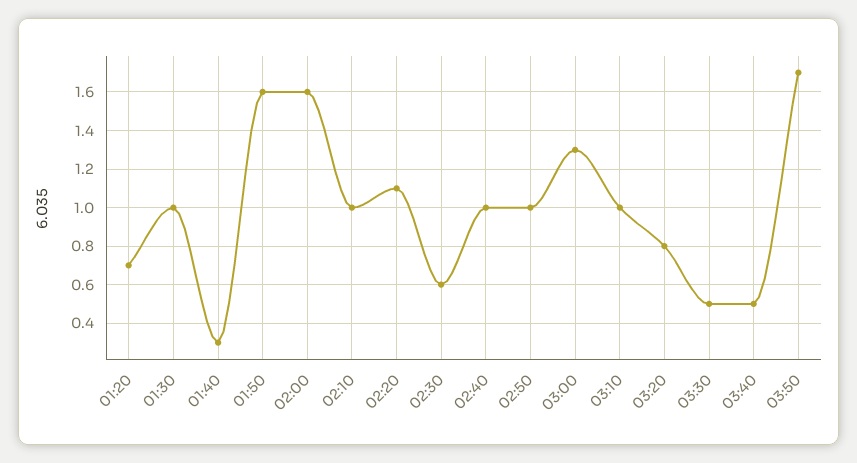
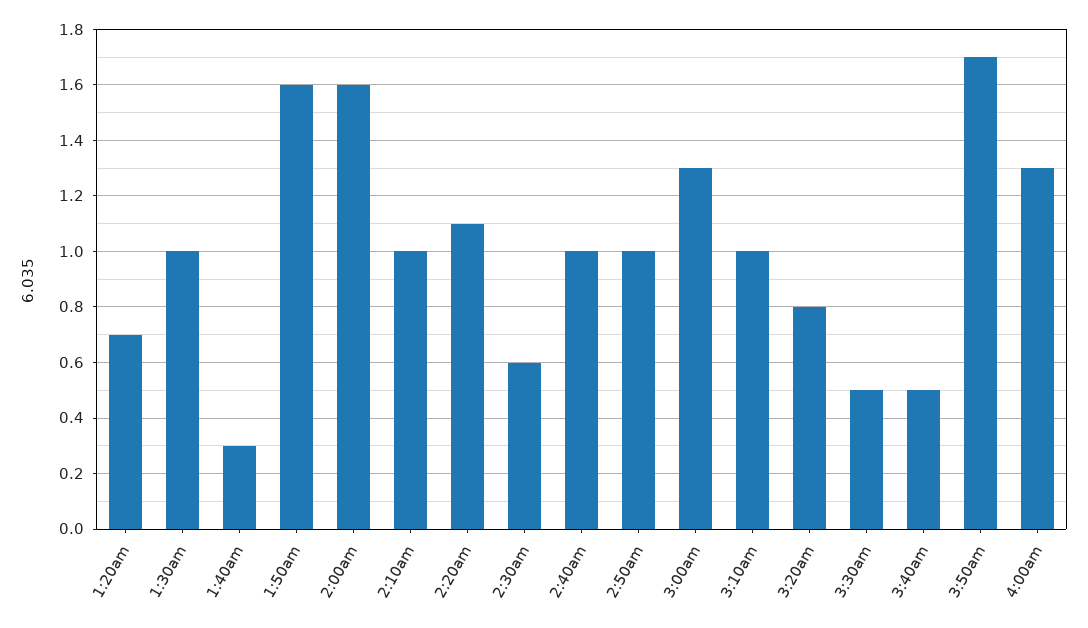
4:00am: none -> 1.3

